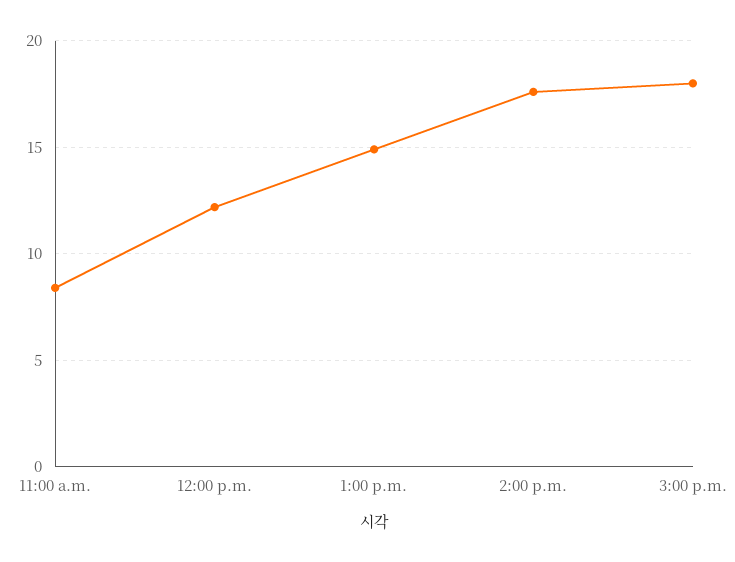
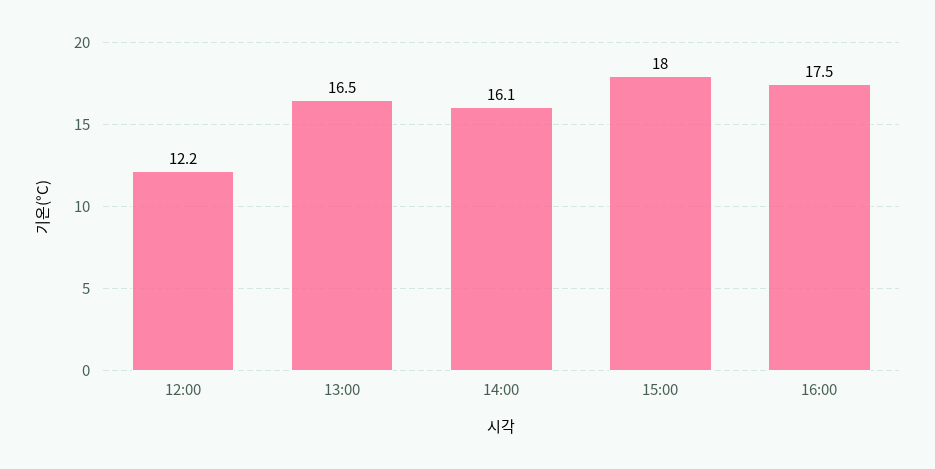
11:00 a.m.: 8.5 -> none
1:00 p.m.: 15 -> 16.5
2:00 p.m.: 17.5 -> 16.1
16:00: none -> 17.5

